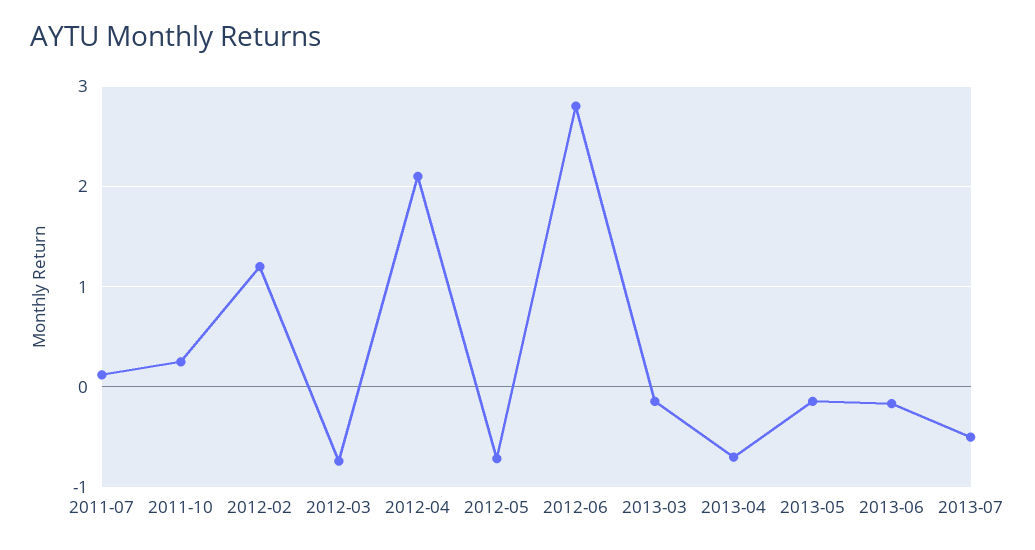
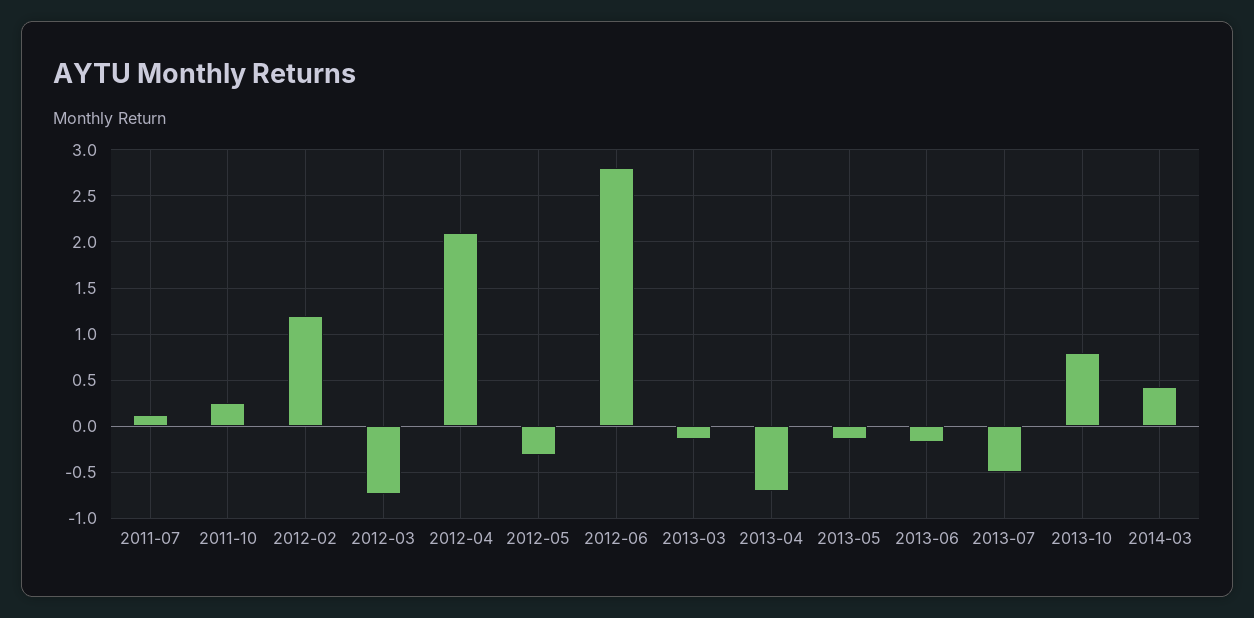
2012-05: -0.7 -> -0.3
2013-10: none -> 0.8
2014-03: none -> 0.4

